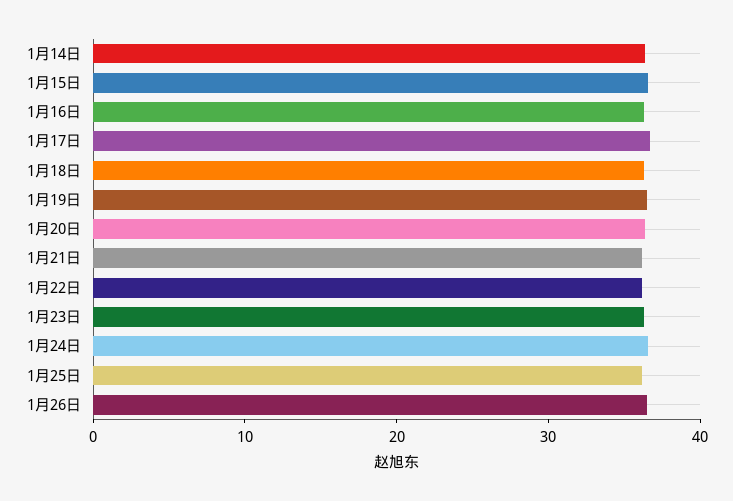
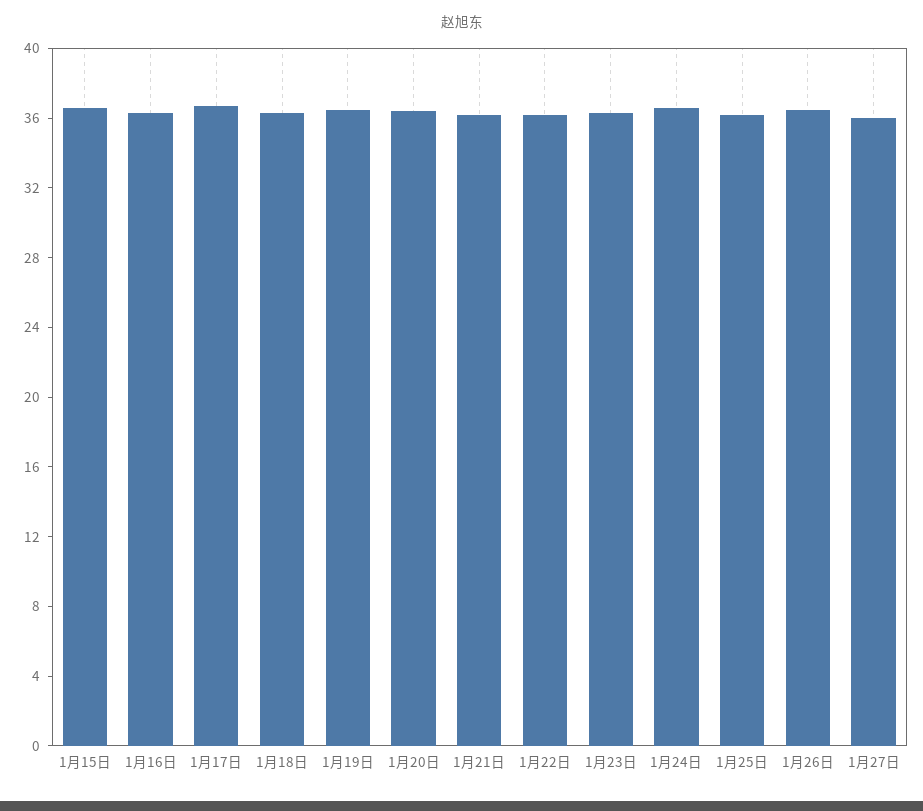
1月14日: 36 -> none
1月27日: none -> 36

